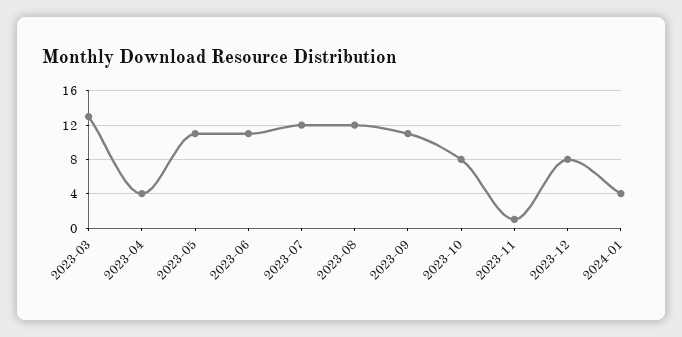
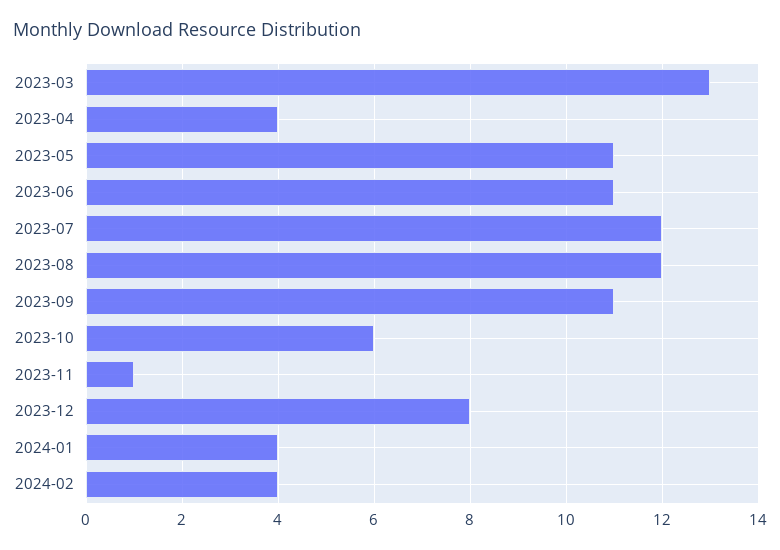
2023-10: 8 -> 6
2024-02: none -> 4

